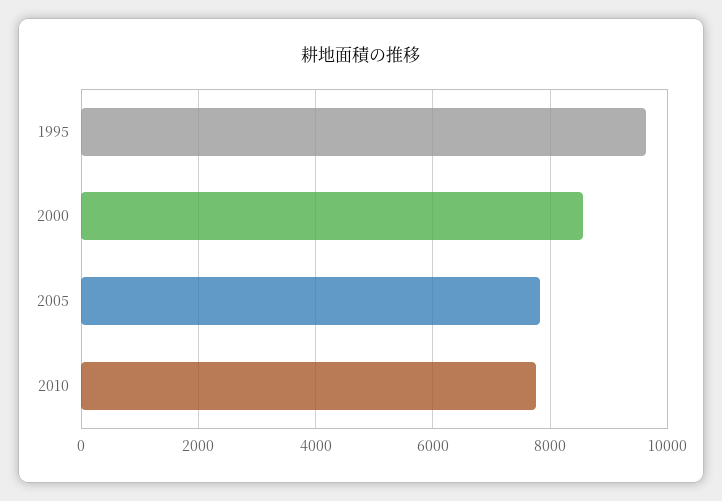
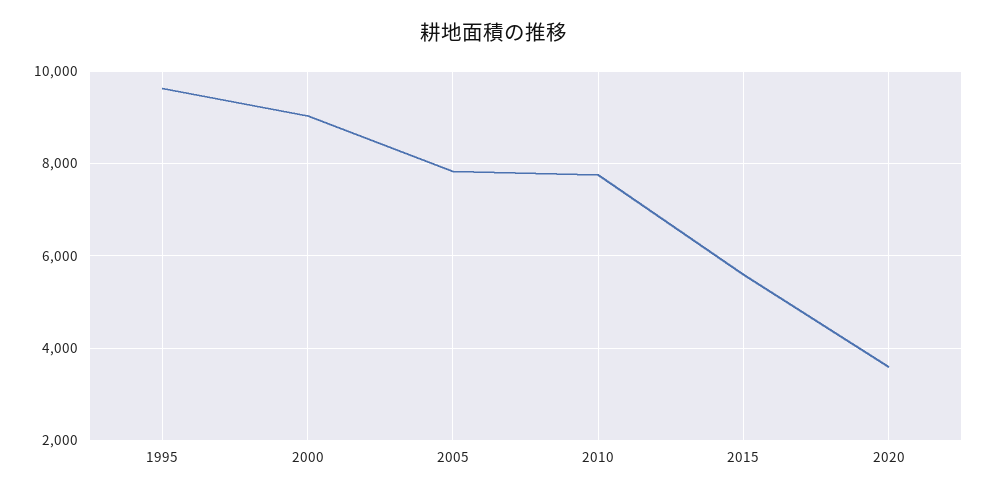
2000: 8600 -> 9000
2015: none -> 5600
2020: none -> 3600

